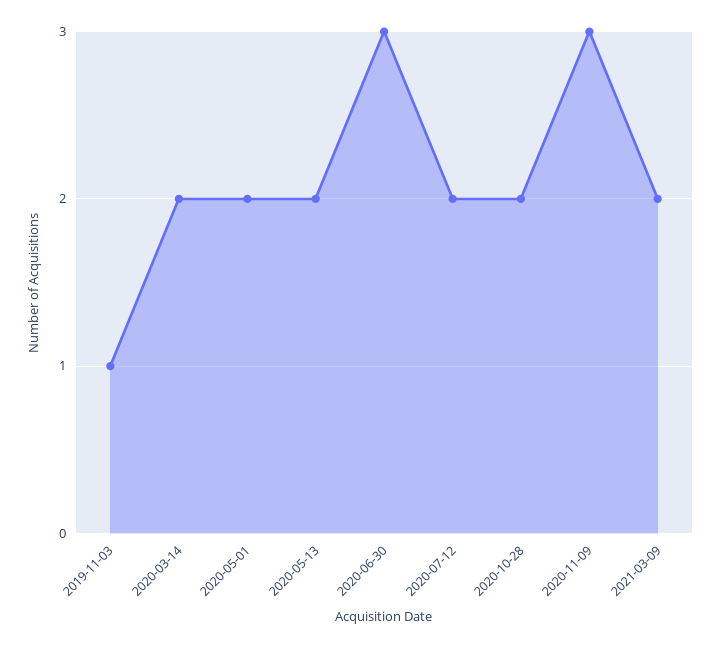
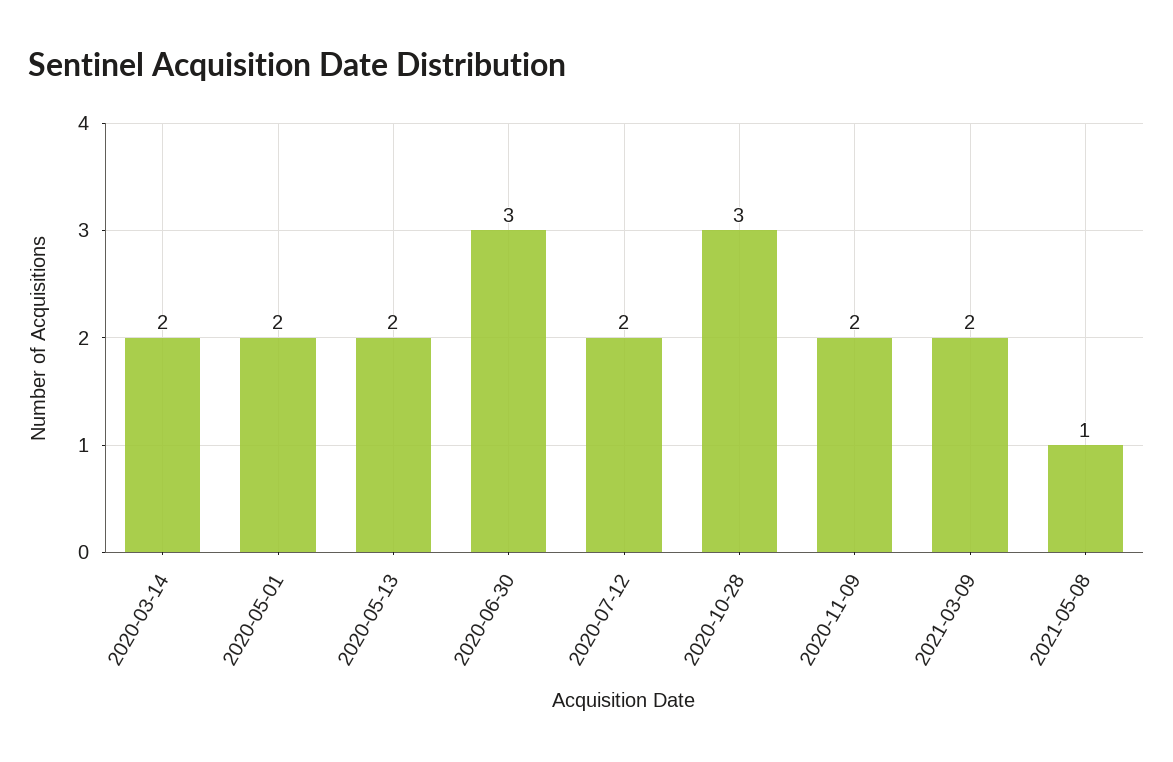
2019-11-03: 1 -> none
2020-10-28: 2 -> 3
2020-11-09: 3 -> 2
2021-05-08: none -> 1

